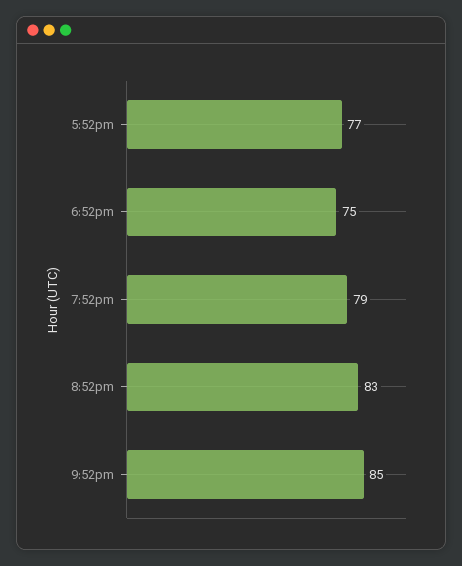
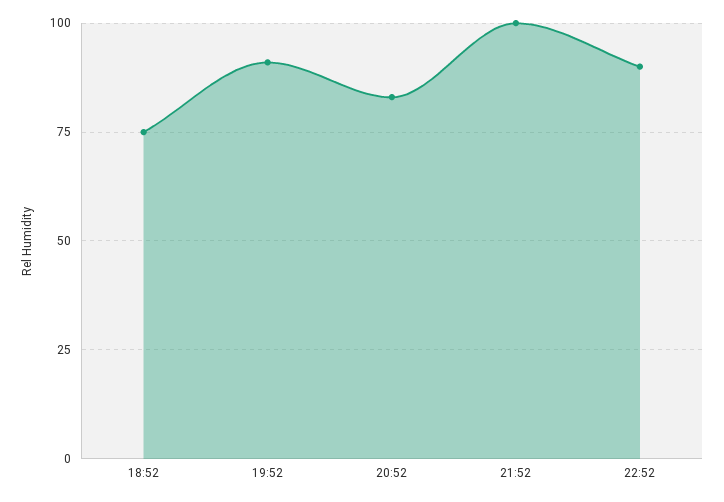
5:52pm: 77 -> none
7:52pm: 79 -> 90
9:52pm: 85 -> 100
22:52: none -> 90

